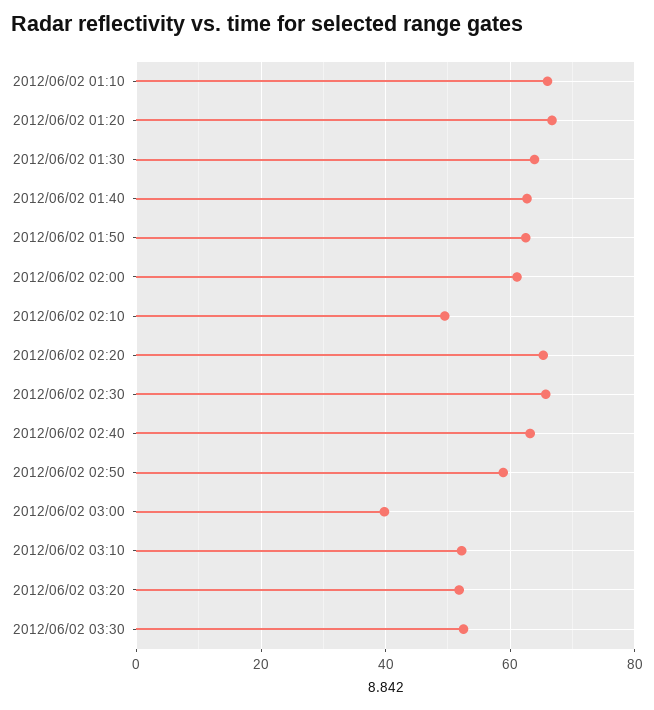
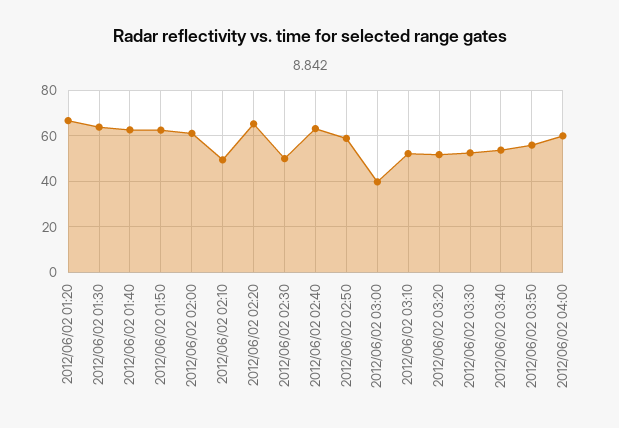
2012/06/02 01:10: 66 -> none
2012/06/02 02:30: 66 -> 50
2012/06/02 03:40: none -> 55
2012/06/02 03:50: none -> 55
2012/06/02 04:00: none -> 60

